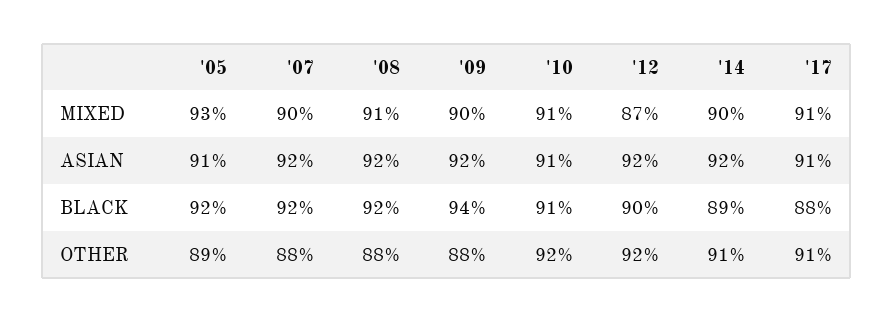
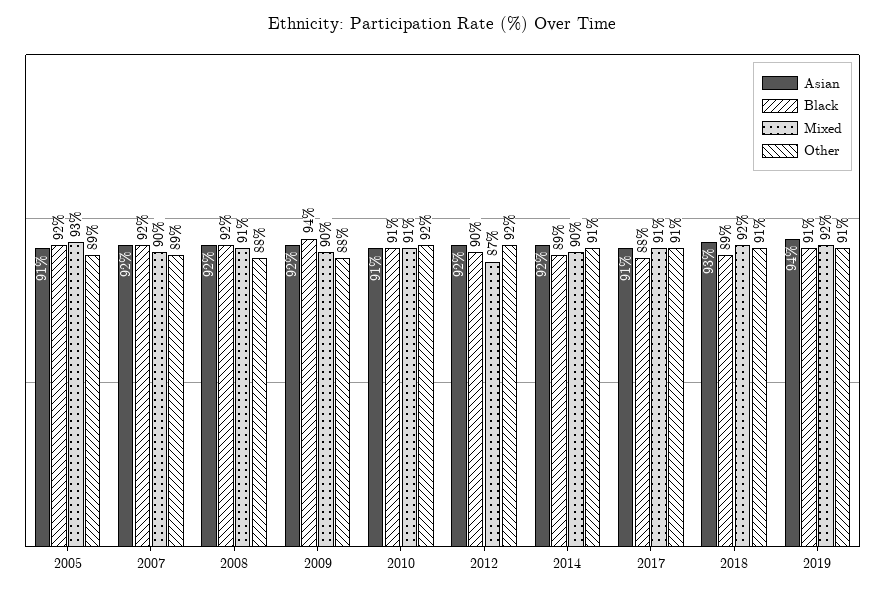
OTHER, '07: 88 -> 89
ASIAN, 2018: none -> 93
BLACK, 2018: none -> 89
MIXED, 2018: none -> 92
OTHER, 2018: none -> 91
ASIAN, 2019: none -> 94
BLACK, 2019: none -> 91
MIXED, 2019: none -> 92
OTHER, 2019: none -> 91

